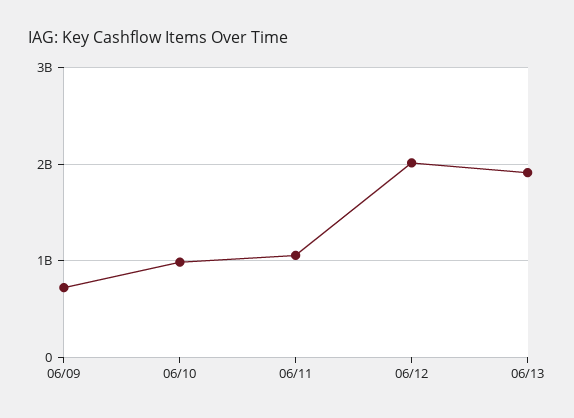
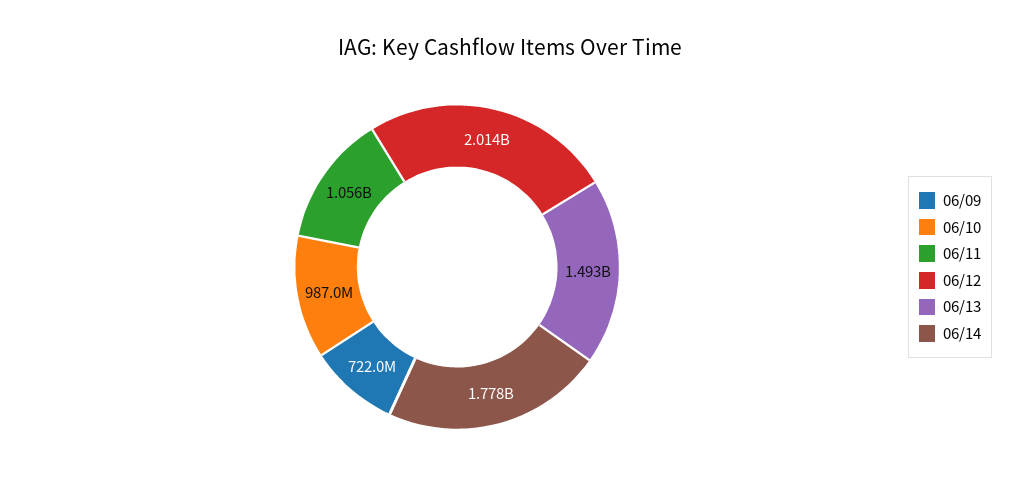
06/13: 1900000000 -> 1493000000
06/14: none -> 1778000000

